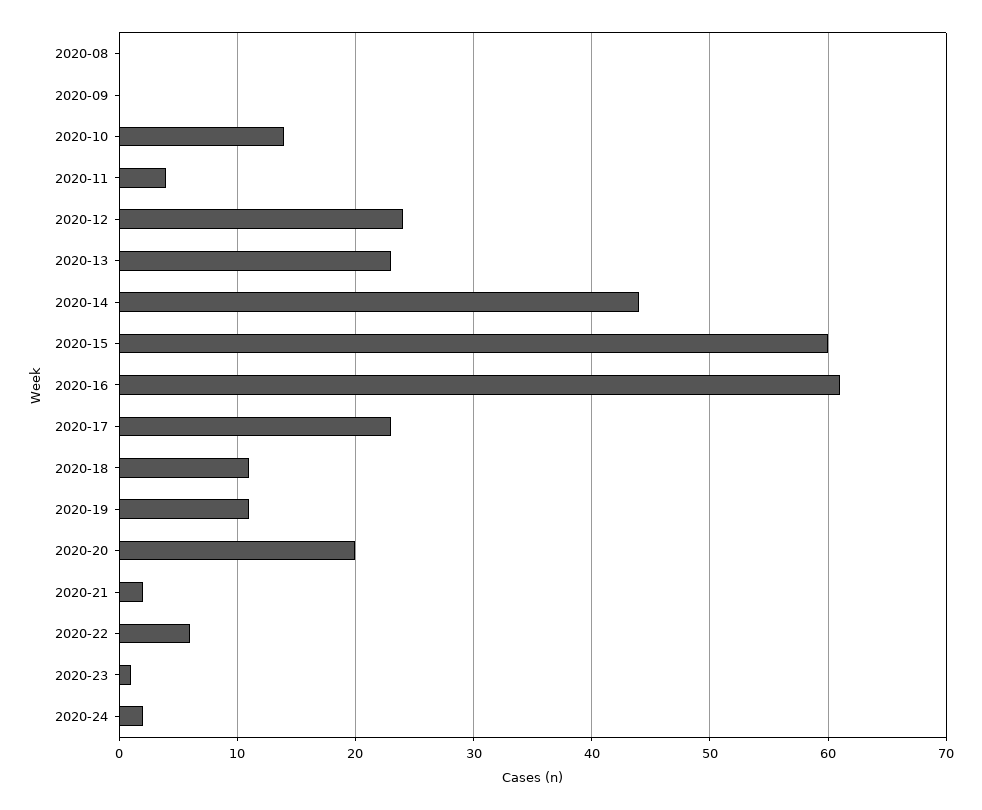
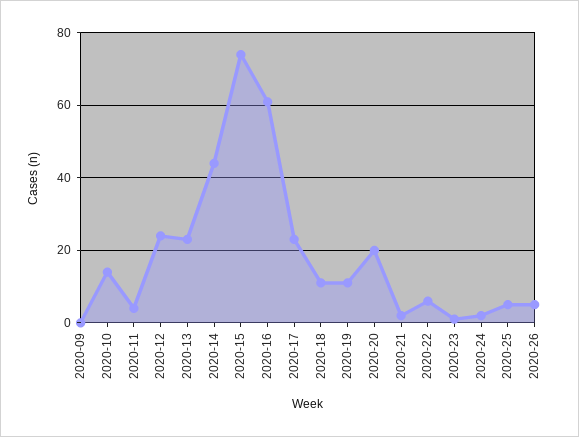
2020-08: 0 -> none
2020-15: 60 -> 75
2020-25: none -> 5
2020-26: none -> 5

